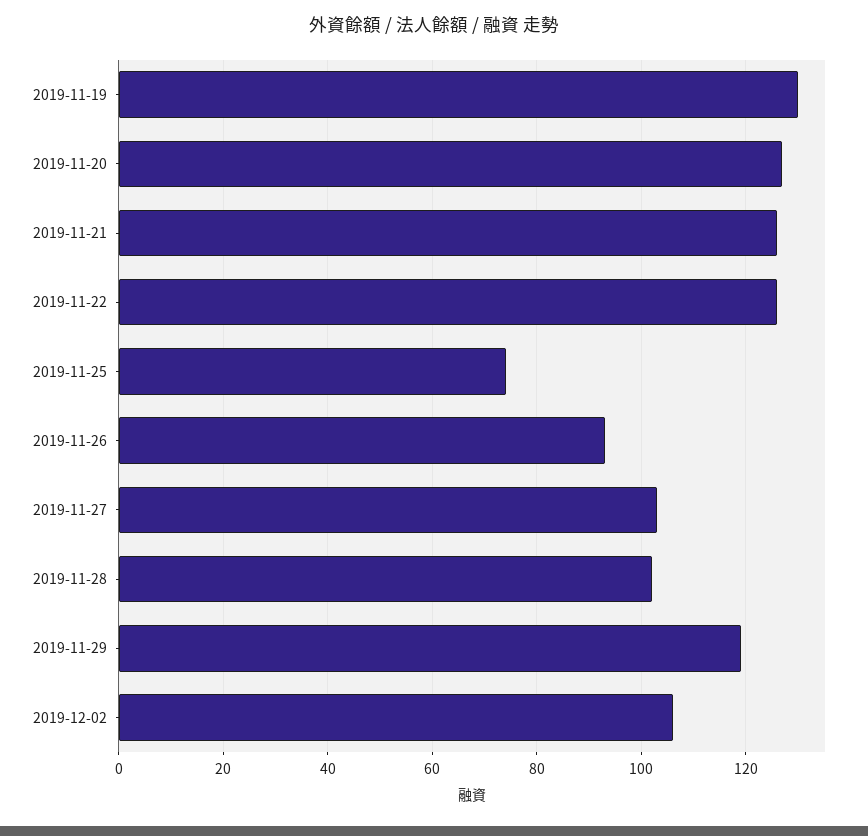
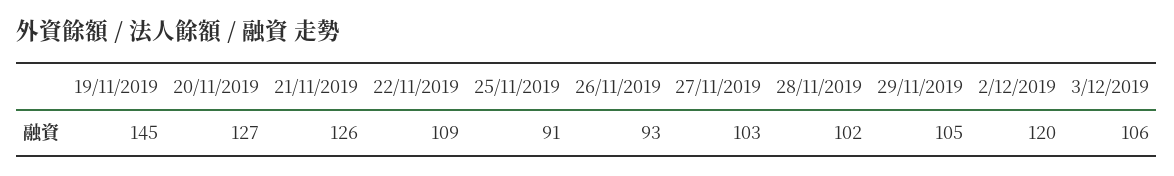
2019-11-19: 130 -> 145
2019-11-22: 125 -> 109
2019-11-25: 75 -> 91
2019-11-29: 120 -> 105
2019-12-02: 105 -> 120
3/12/2019: none -> 106

